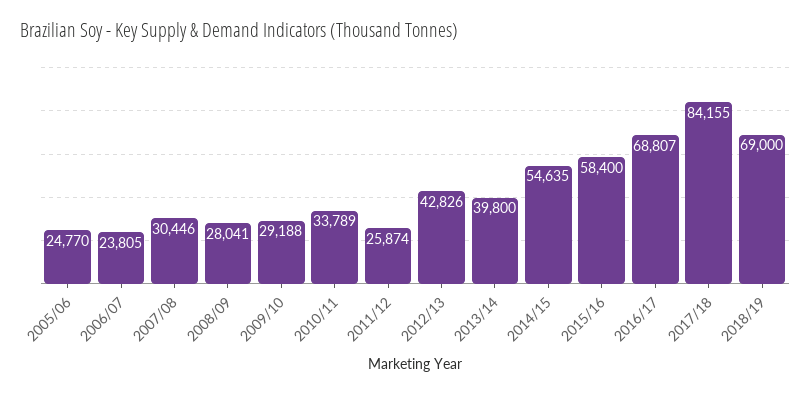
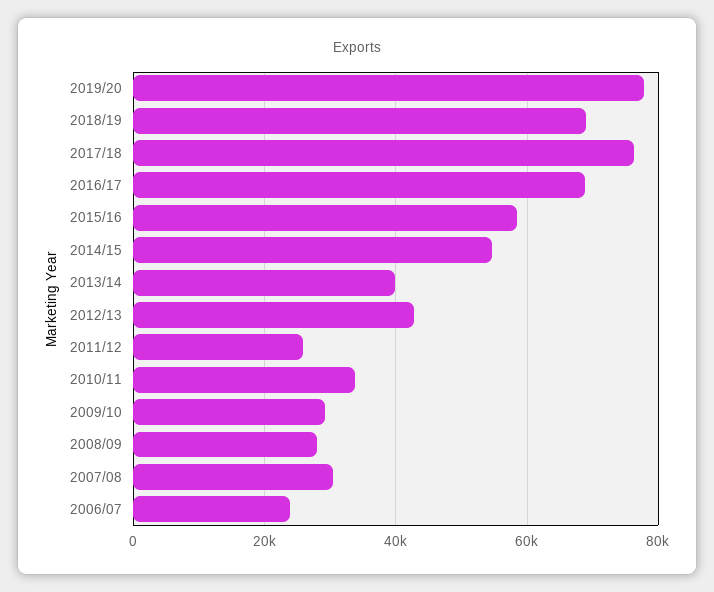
2005/06: 24770 -> none
2017/18: 84155 -> 76000
2019/20: none -> 78000

